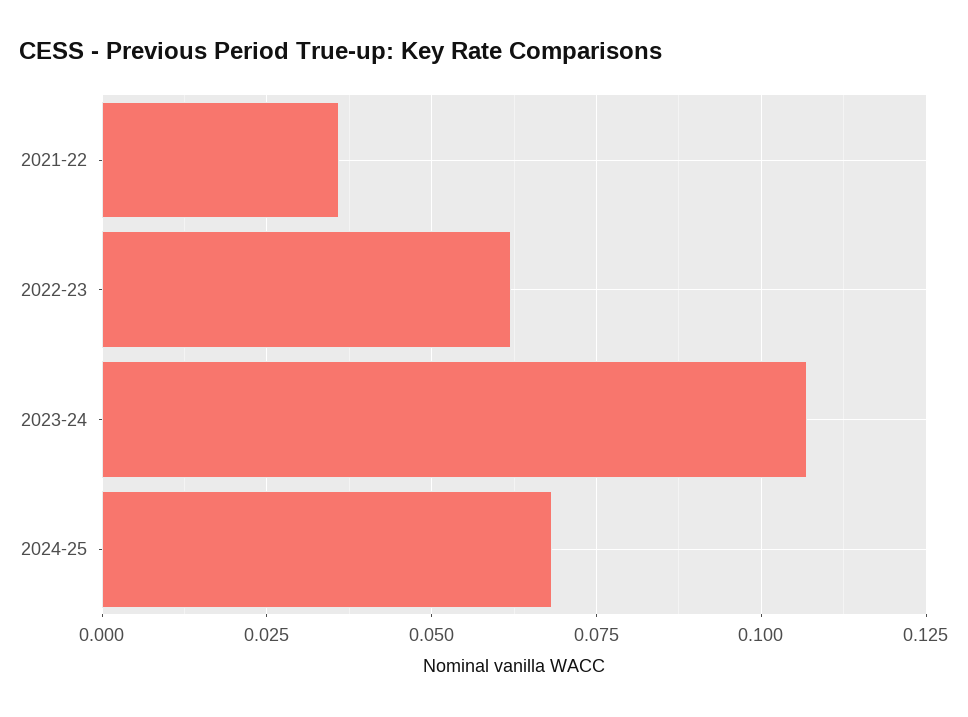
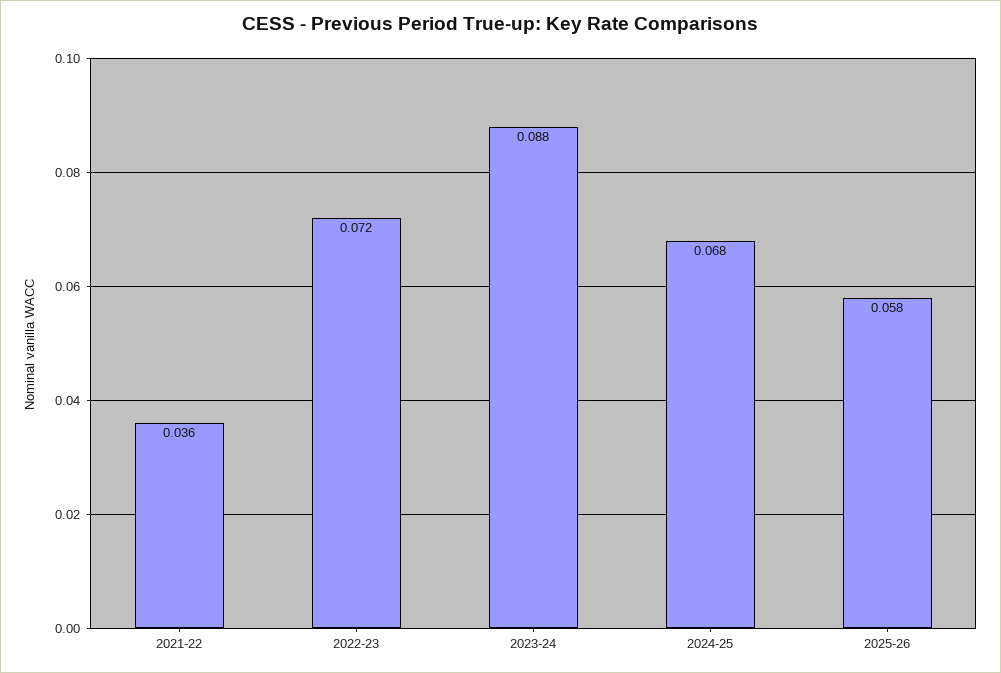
2022-23: 0.0625 -> 0.072
2023-24: 0.1075 -> 0.088
2025-26: none -> 0.058

